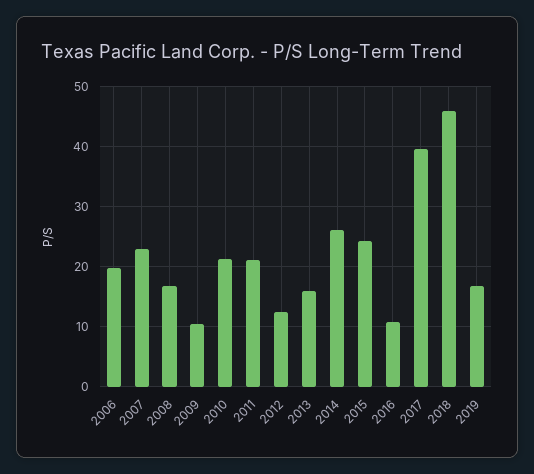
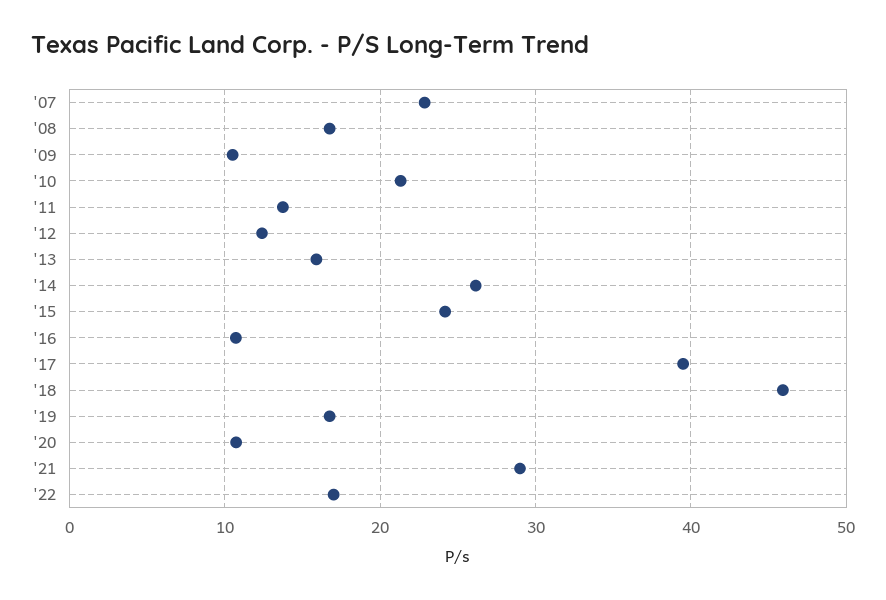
2006: 20 -> none
2011: 21 -> 14
'20: none -> 11
'21: none -> 29
'22: none -> 17

